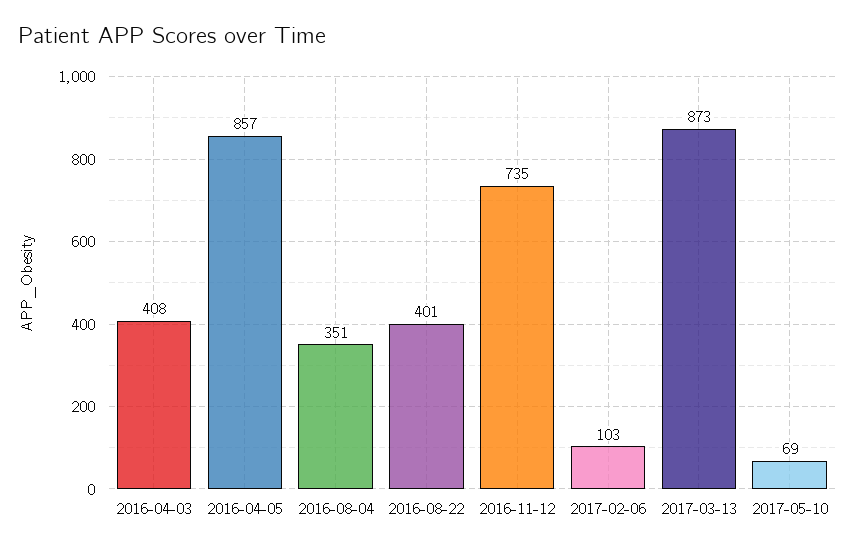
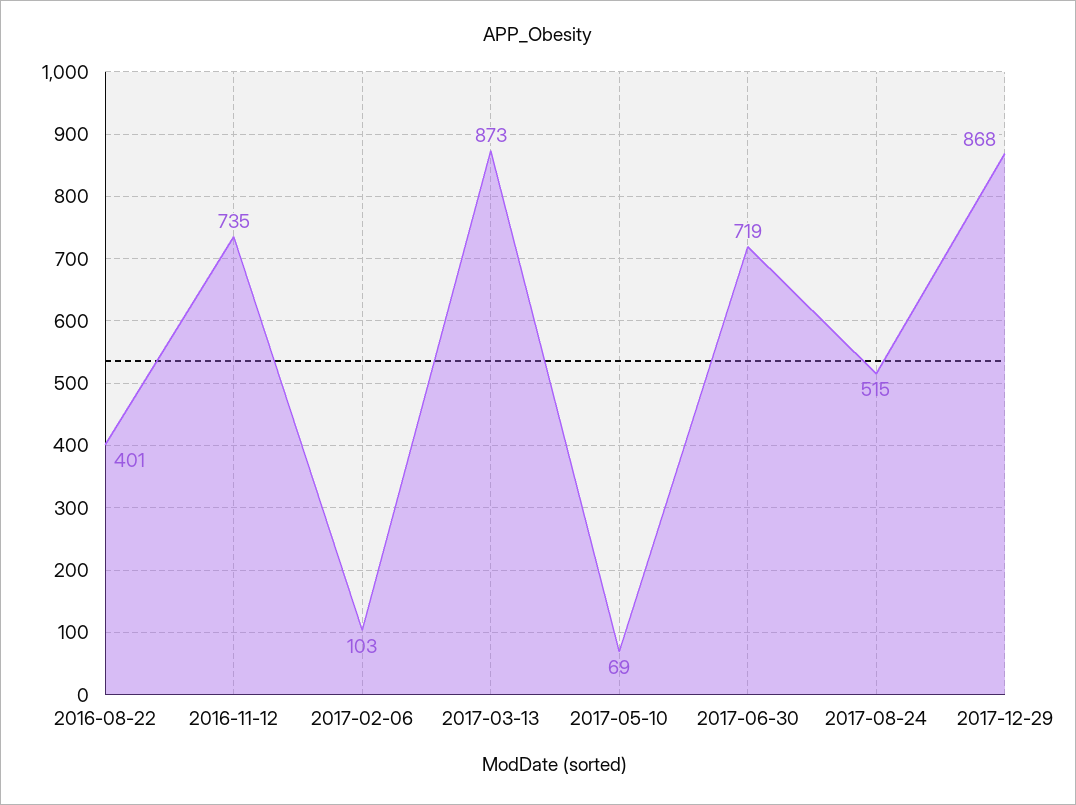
2016-04-03: 408 -> none
2016-04-05: 857 -> none
2016-08-04: 351 -> none
2017-06-30: none -> 719
2017-08-24: none -> 515
2017-12-29: none -> 868

